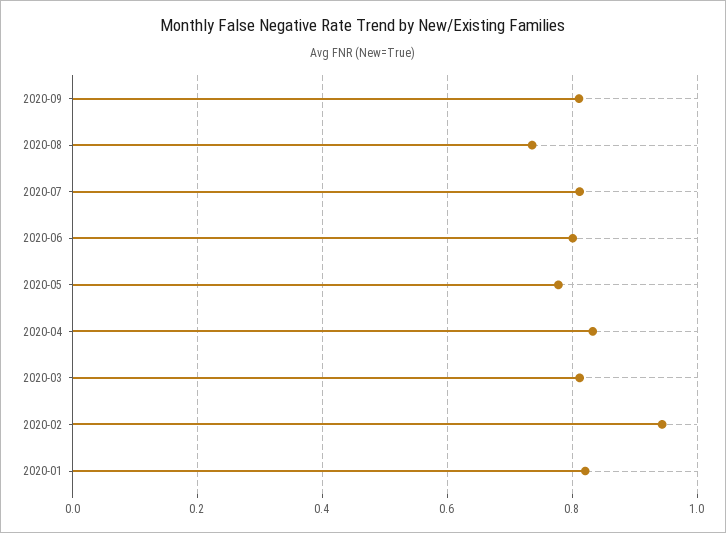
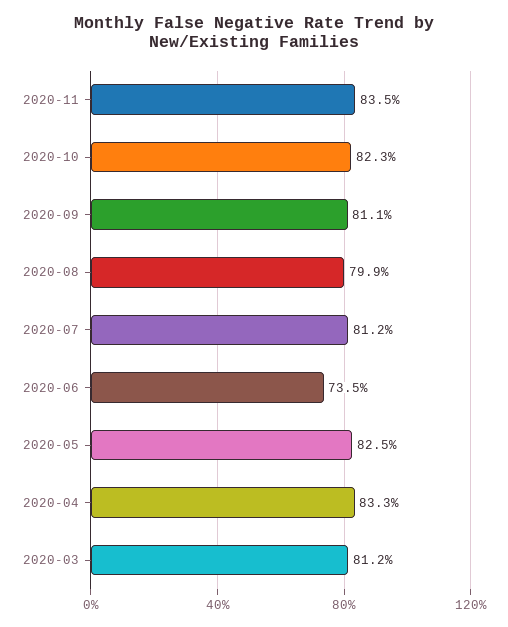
2020-08: 0.74 -> 0.799
2020-06: 0.8 -> 0.735
2020-05: 0.78 -> 0.825
2020-02: 0.94 -> none
2020-01: 0.82 -> none
2020-11: none -> 0.835
2020-10: none -> 0.823

